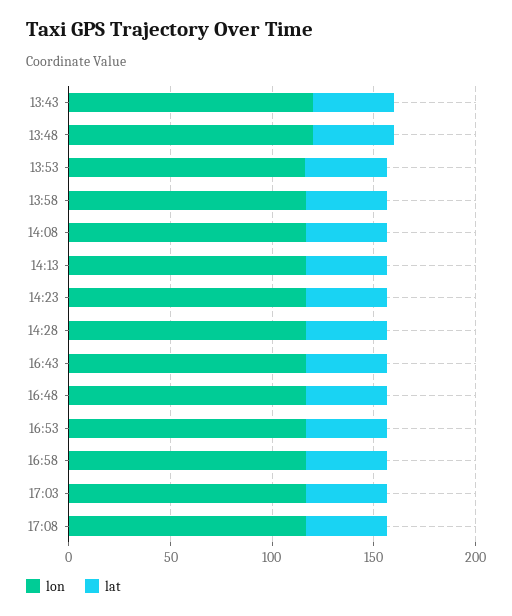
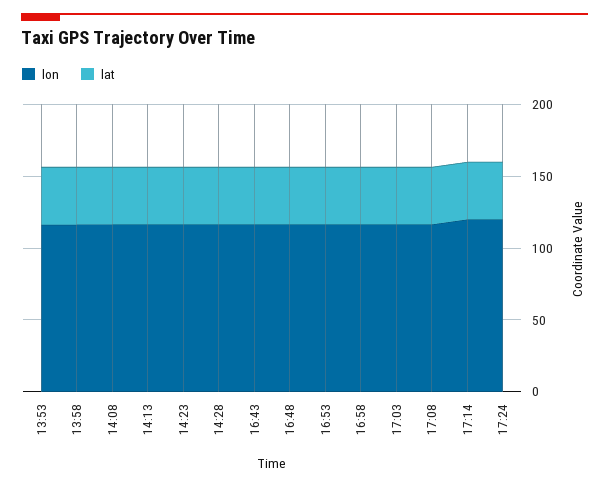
lon, 13:43: 120 -> none
lat, 13:43: 40 -> none
lon, 13:48: 120 -> none
lat, 13:48: 40 -> none
lon, 17:14: none -> 120
lat, 17:14: none -> 40
lon, 17:24: none -> 120
lat, 17:24: none -> 40

